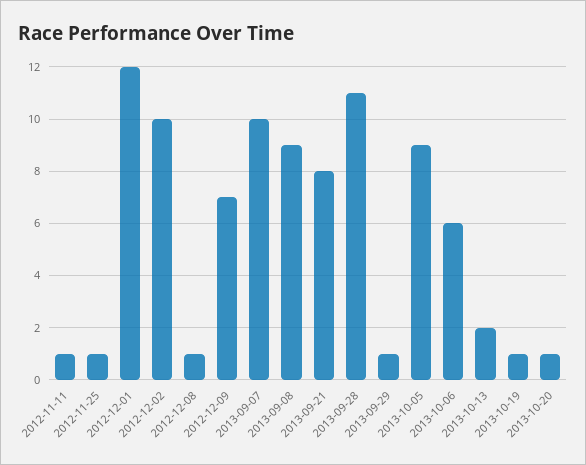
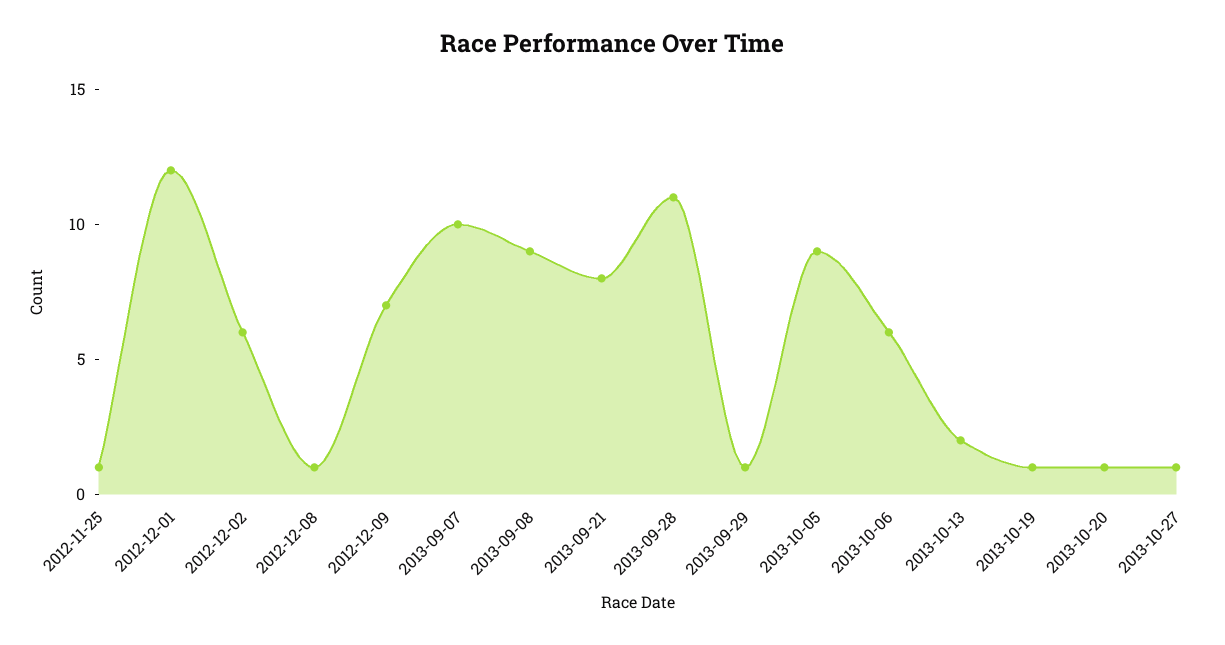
2012-11-11: 1 -> none
2012-12-02: 10 -> 6
2013-10-27: none -> 1

